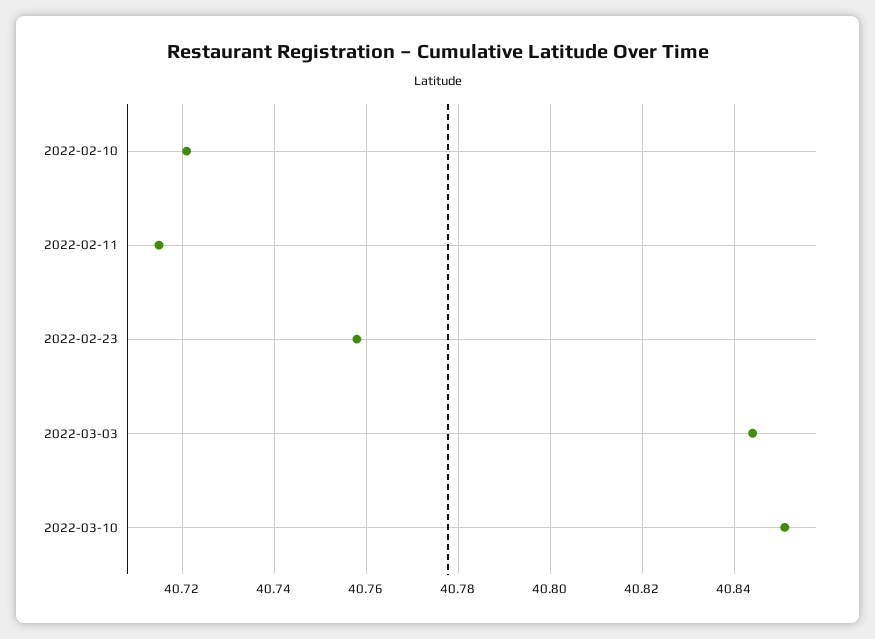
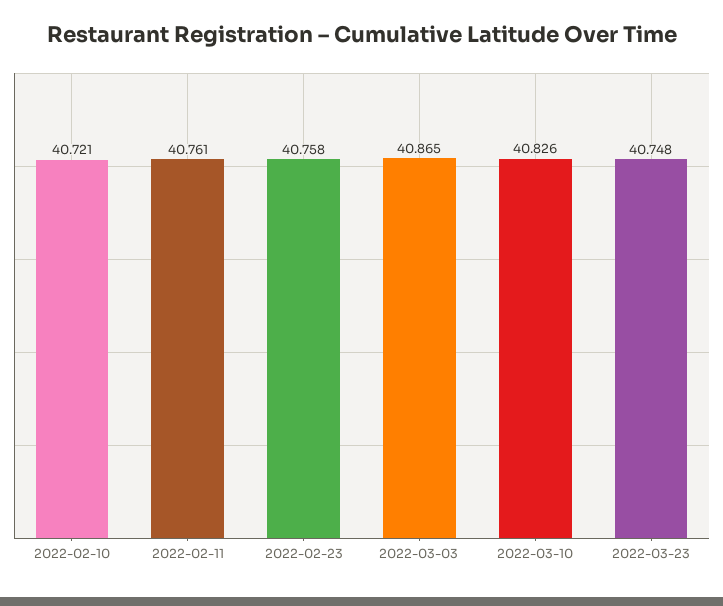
2022-02-11: 40.715 -> 40.761
2022-03-03: 40.845 -> 40.865
2022-03-10: 40.85 -> 40.826
2022-03-23: none -> 40.748

